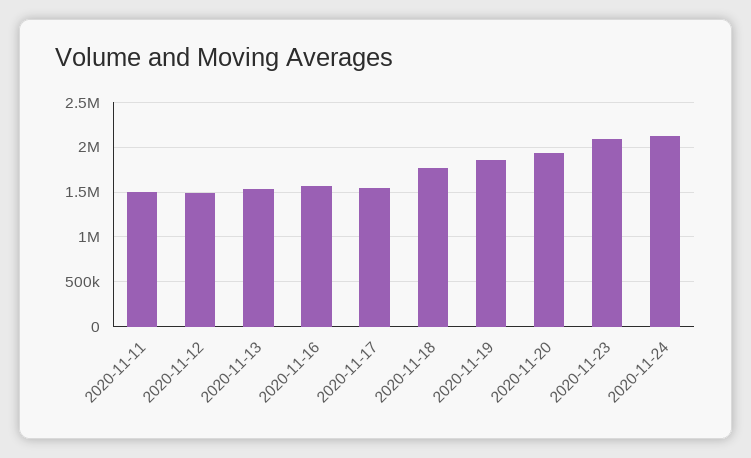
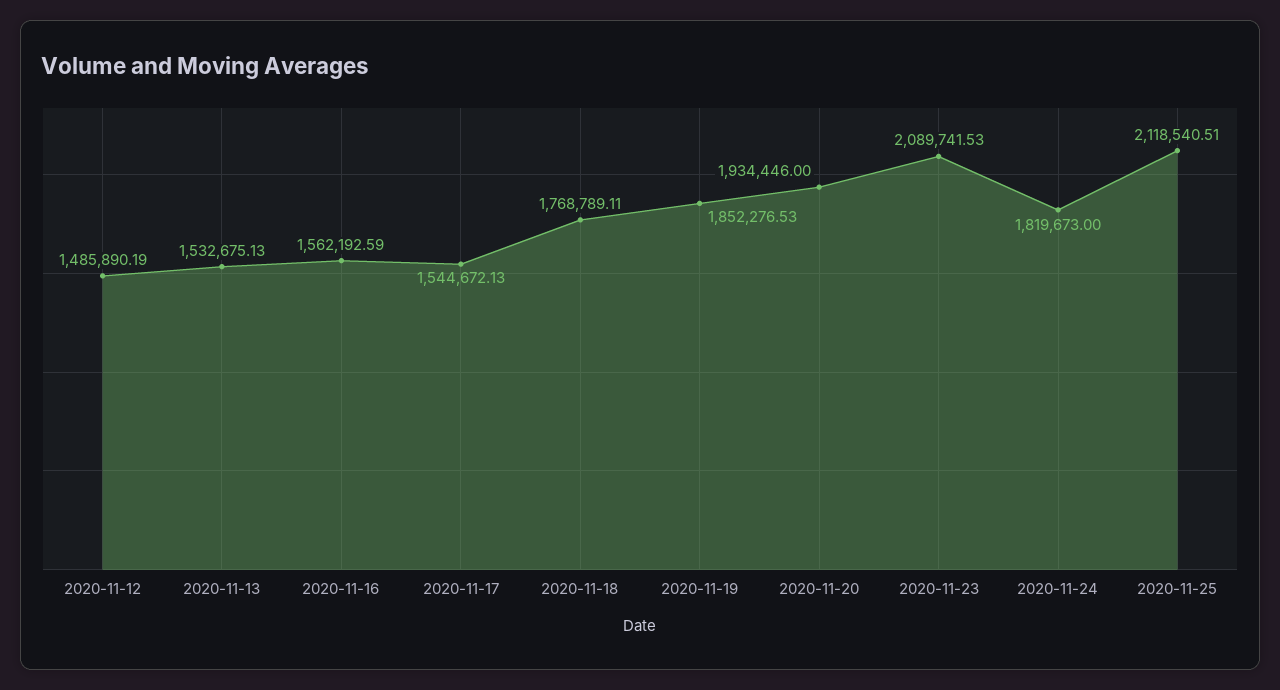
2020-11-11: 1500000 -> none
2020-11-24: 2100000 -> 1819673
2020-11-25: none -> 2118540.51

